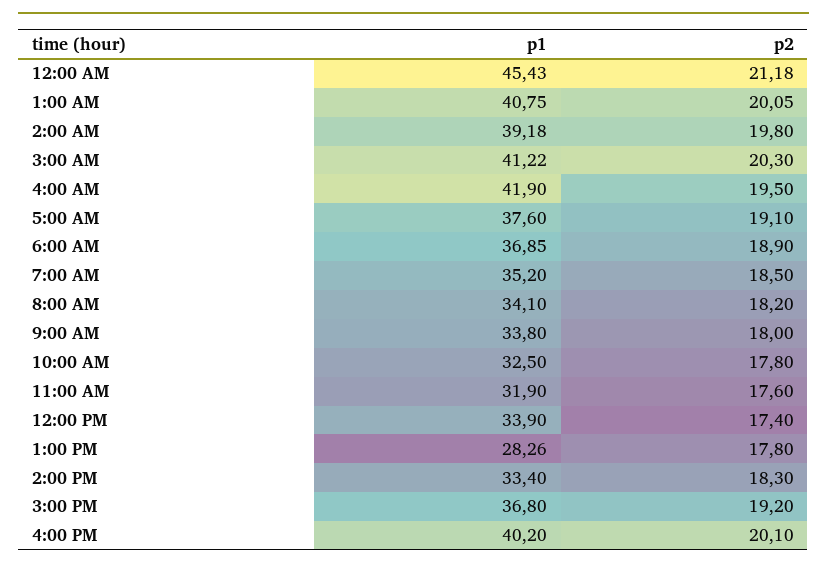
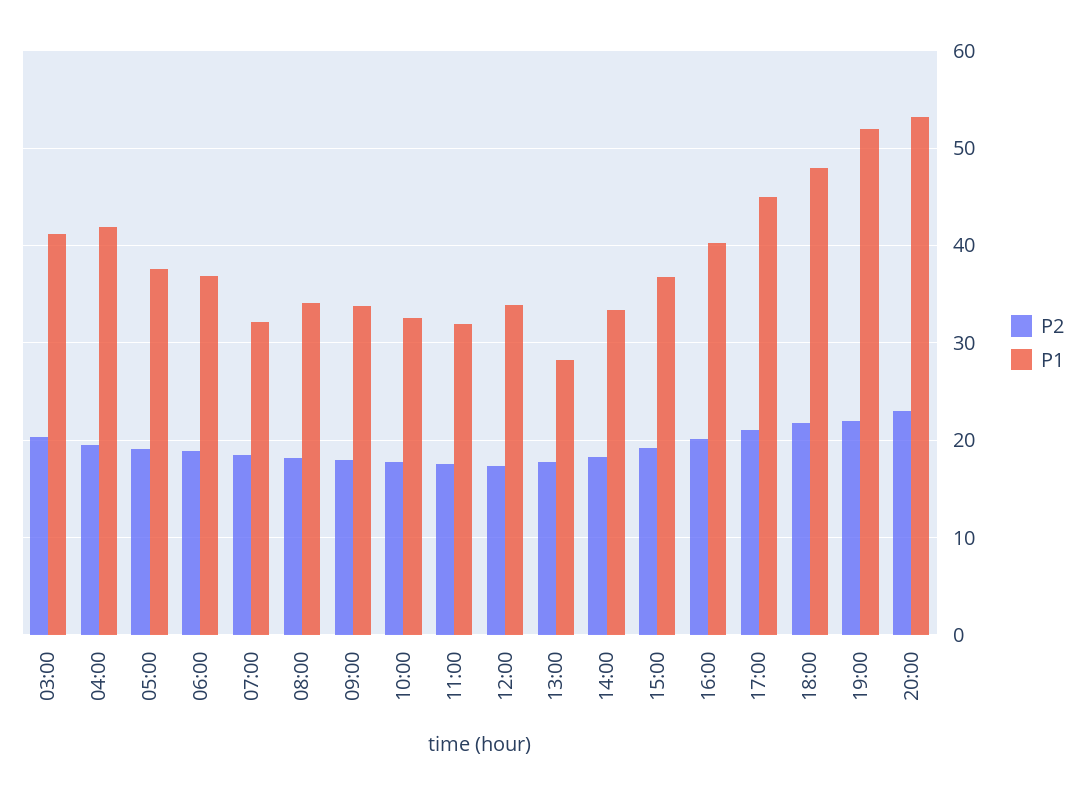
p1, 12:00 AM: 45.43 -> none
p2, 12:00 AM: 21.18 -> none
p1, 1:00 AM: 40.75 -> none
p2, 1:00 AM: 20.05 -> none
p1, 2:00 AM: 39.18 -> none
p2, 2:00 AM: 19.8 -> none
p1, 7:00 AM: 35.2 -> 32
p2, 17:00: none -> 21
p1, 17:00: none -> 45
p2, 18:00: none -> 22
p1, 18:00: none -> 48
p2, 19:00: none -> 22
p1, 19:00: none -> 52
p2, 20:00: none -> 23
p1, 20:00: none -> 53

